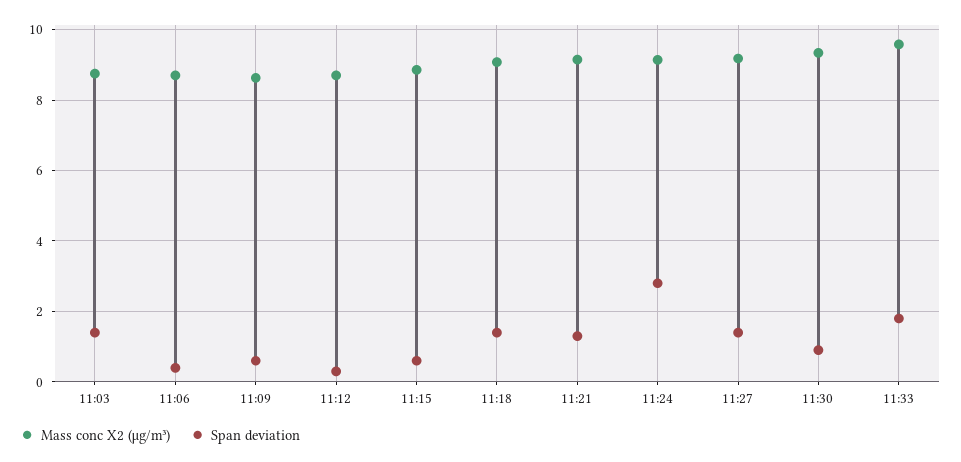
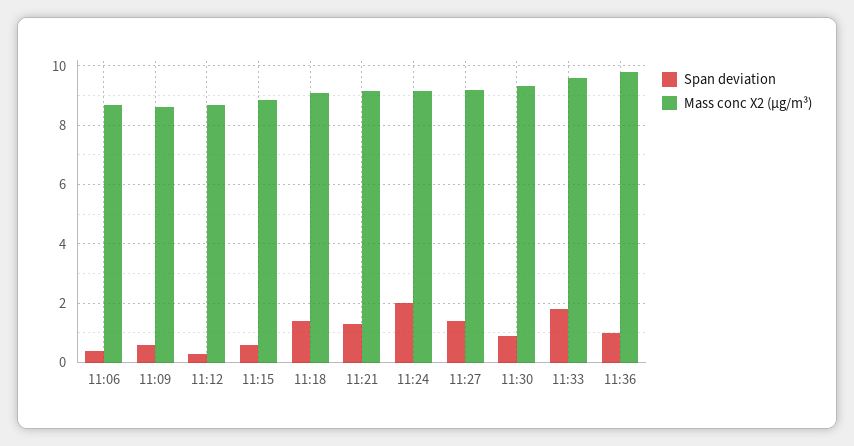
Mass conc X2 (μg/m³), 11:03: 8.8 -> none
Span deviation, 11:03: 1.4 -> none
Span deviation, 11:24: 2.8 -> 2
Span deviation, 11:36: none -> 1
Mass conc X2 (μg/m³), 11:36: none -> 9.75

